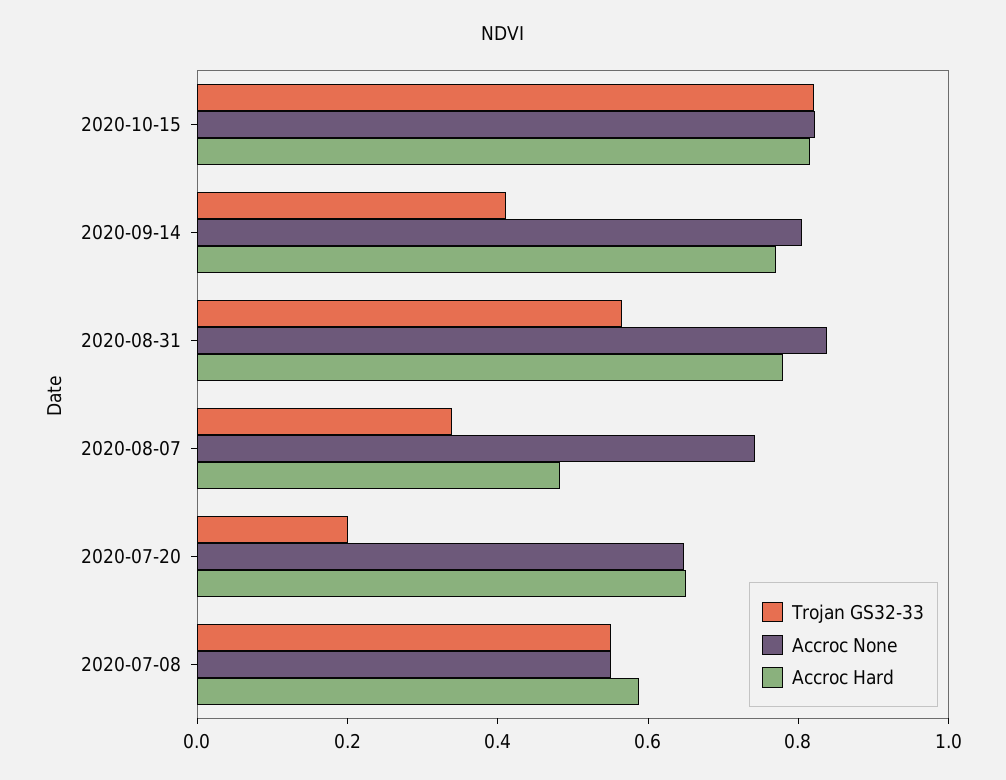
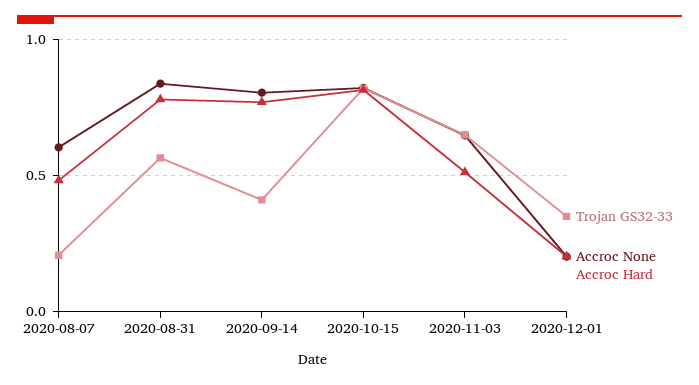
Trojan GS32-33, 2020-08-07: 0.35 -> 0.2
Accroc None, 2020-08-07: 0.75 -> 0.6
Trojan GS32-33, 2020-07-20: 0.2 -> none
Accroc None, 2020-07-20: 0.65 -> none
Accroc Hard, 2020-07-20: 0.65 -> none
Trojan GS32-33, 2020-07-08: 0.55 -> none
Accroc None, 2020-07-08: 0.55 -> none
Accroc Hard, 2020-07-08: 0.6 -> none
Trojan GS32-33, 2020-11-03: none -> 0.65
Accroc None, 2020-11-03: none -> 0.65
Accroc Hard, 2020-11-03: none -> 0.5
Trojan GS32-33, 2020-12-01: none -> 0.35
Accroc None, 2020-12-01: none -> 0.2
Accroc Hard, 2020-12-01: none -> 0.2

